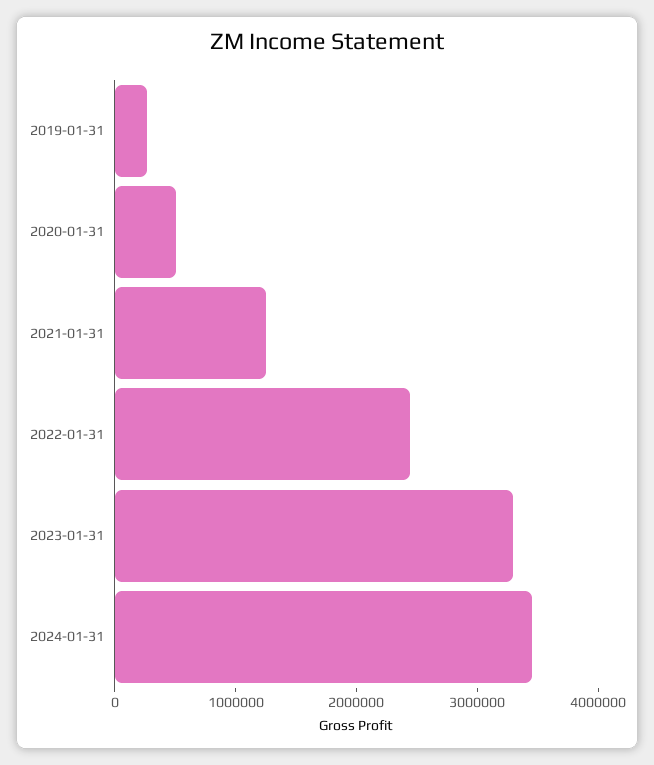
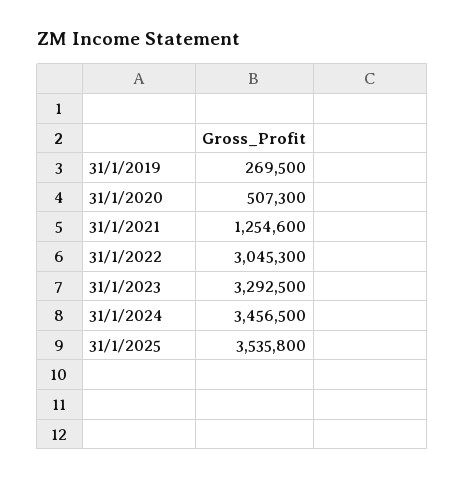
2022-01-31: 2400000 -> 3045300
31/1/2025: none -> 3535800

